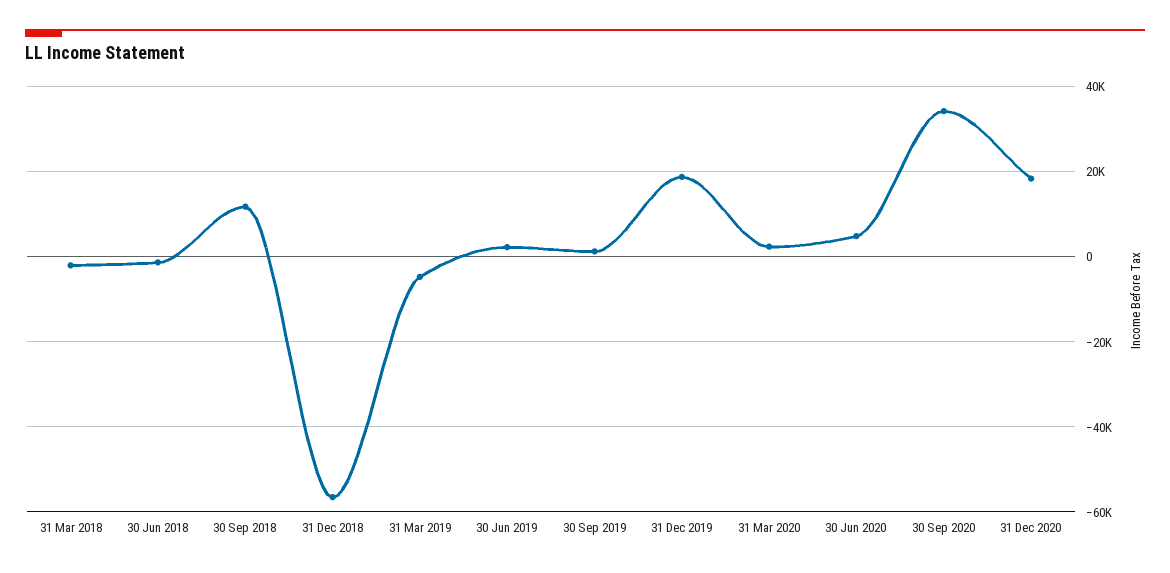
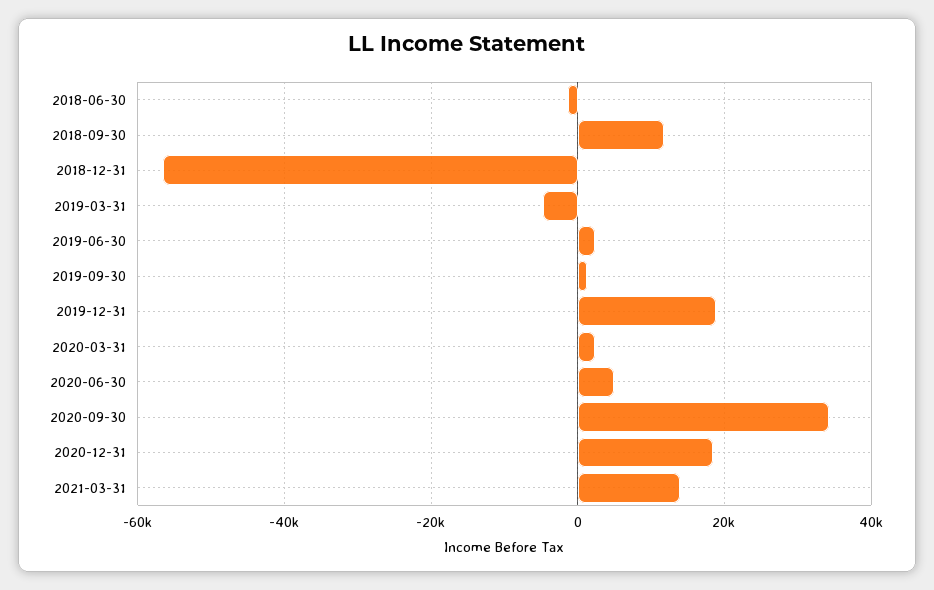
31 Mar 2018: -2000 -> none
2021-03-31: none -> 14000

